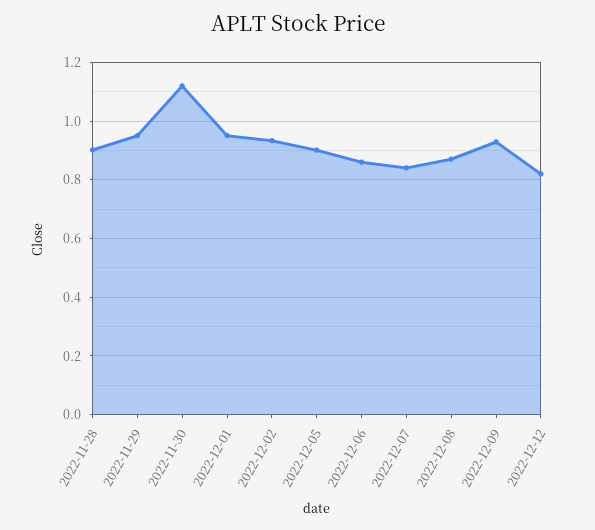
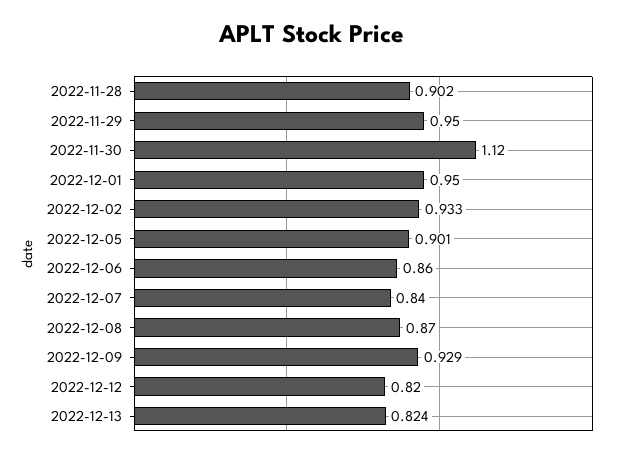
2022-12-13: none -> 0.824

